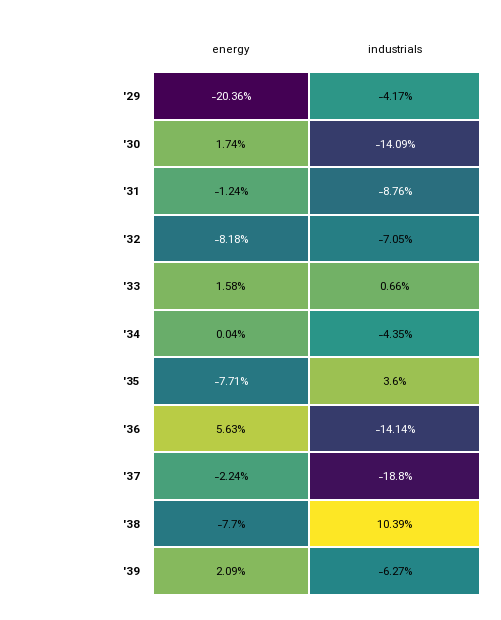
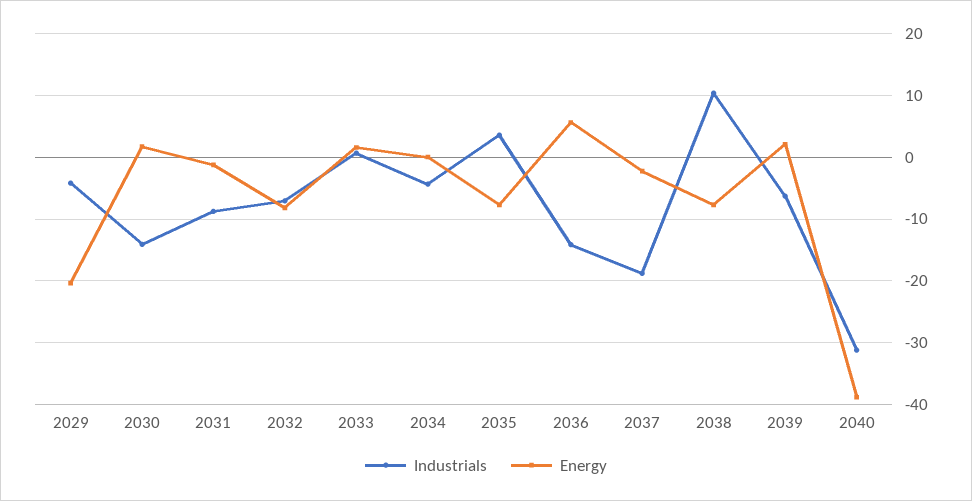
industrials, 2040: none -> -31
energy, 2040: none -> -39

